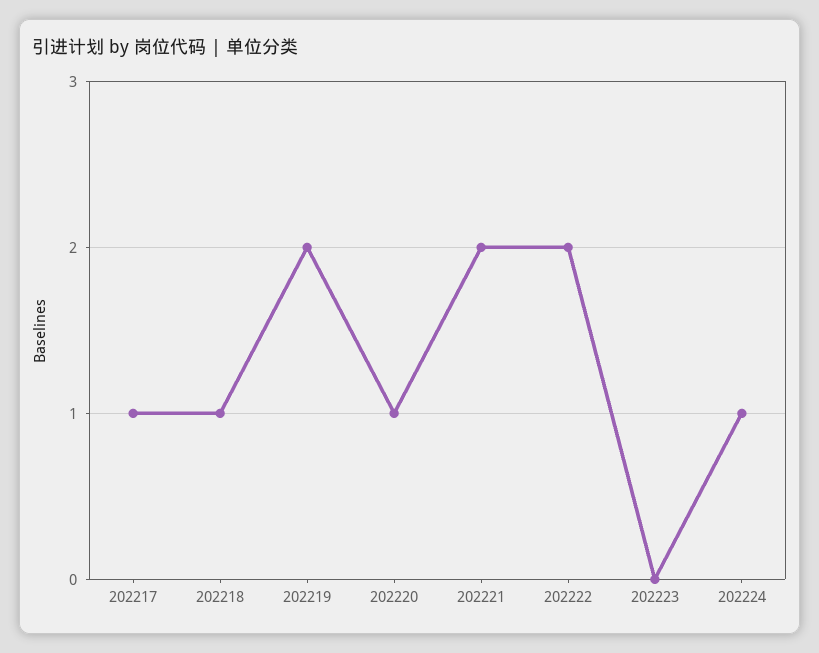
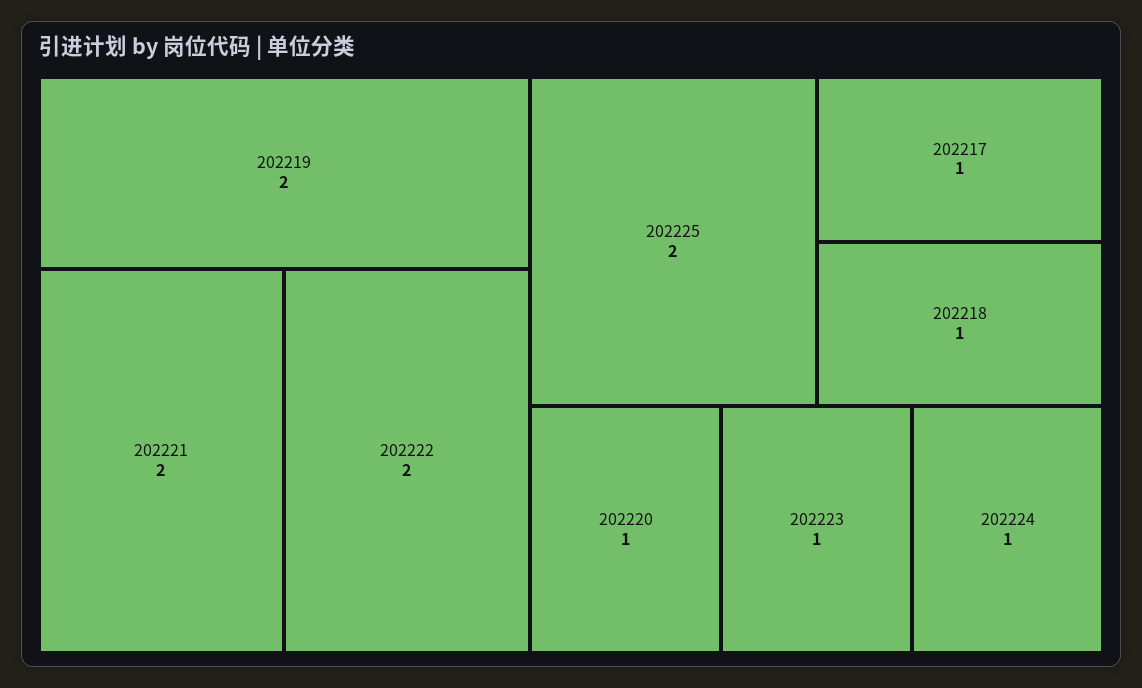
202223: 0 -> 1
202225: none -> 2

